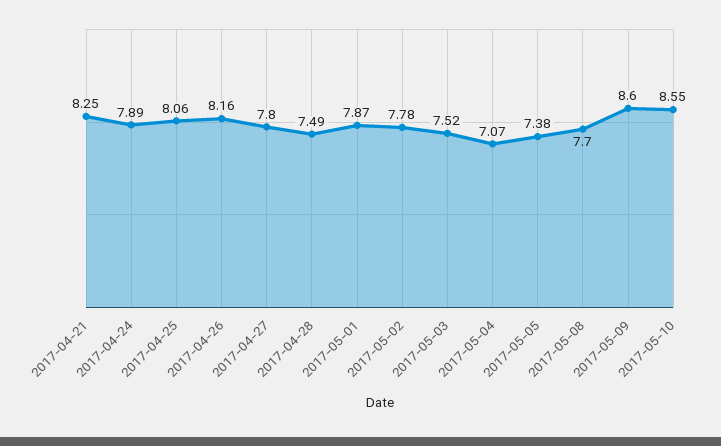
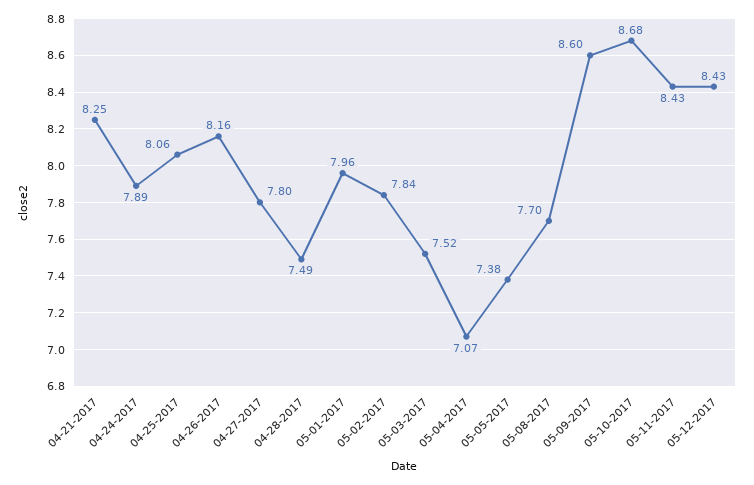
2017-05-01: 7.87 -> 7.96
2017-05-02: 7.78 -> 7.84
2017-05-10: 8.55 -> 8.68
05-11-2017: none -> 8.43
05-12-2017: none -> 8.43

